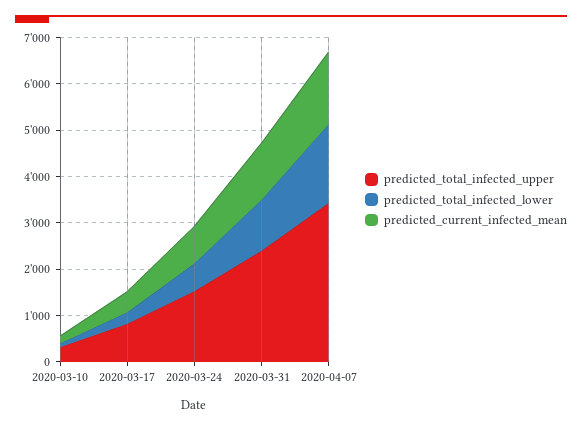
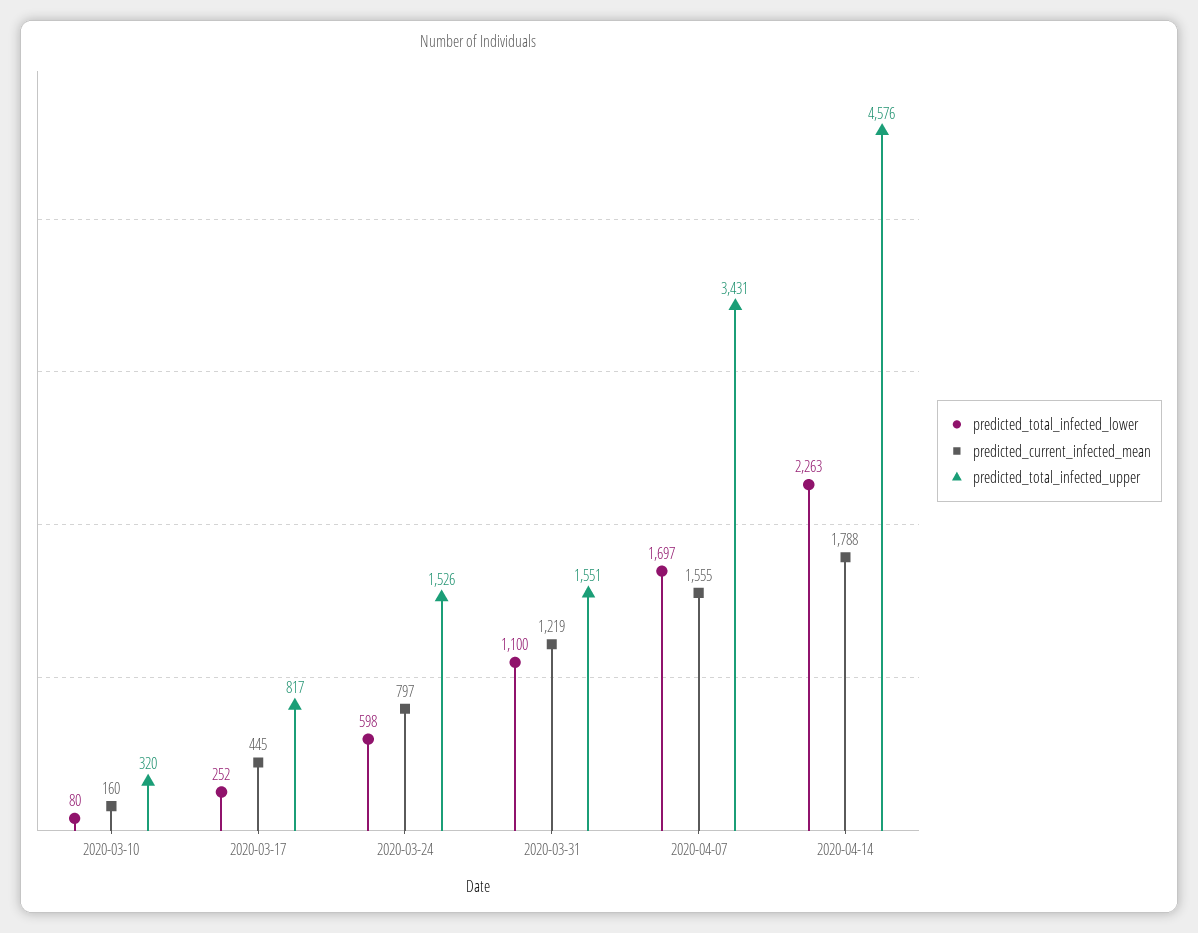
predicted_total_infected_upper, 2020-03-31: 2400 -> 1551
predicted_total_infected_lower, 2020-04-14: none -> 2263
predicted_current_infected_mean, 2020-04-14: none -> 1788
predicted_total_infected_upper, 2020-04-14: none -> 4576

